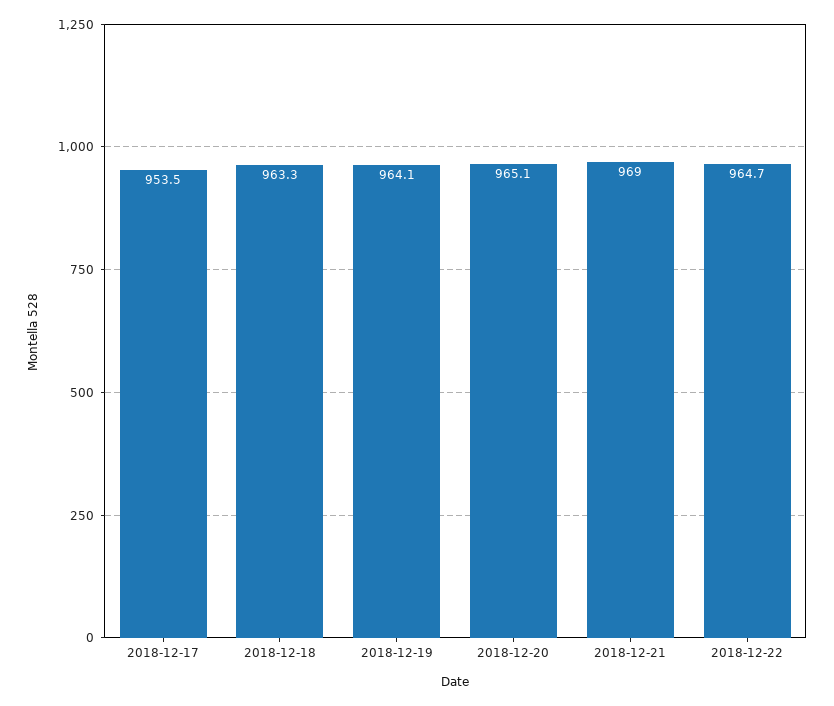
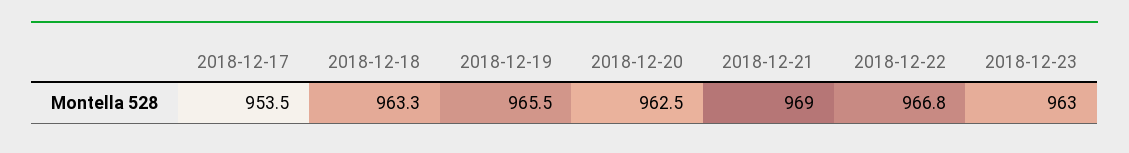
2018-12-19: 964.1 -> 965.5
2018-12-20: 965.1 -> 962.5
2018-12-22: 964.7 -> 966.8
2018-12-23: none -> 963

